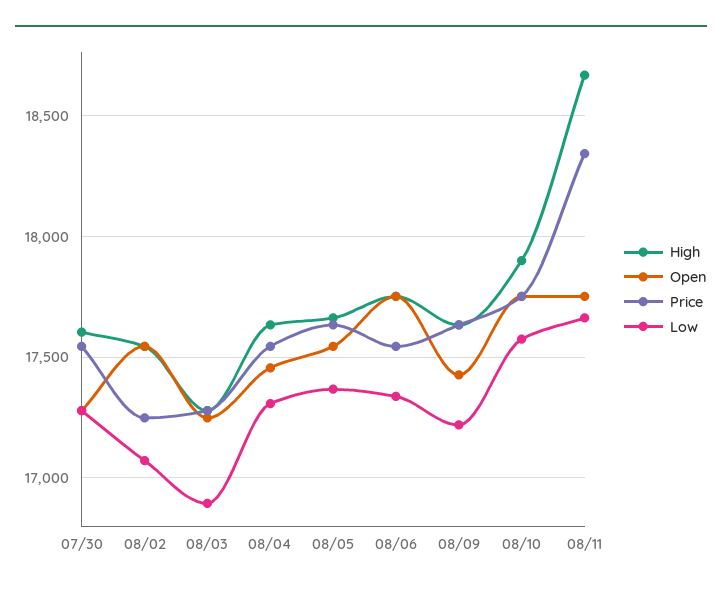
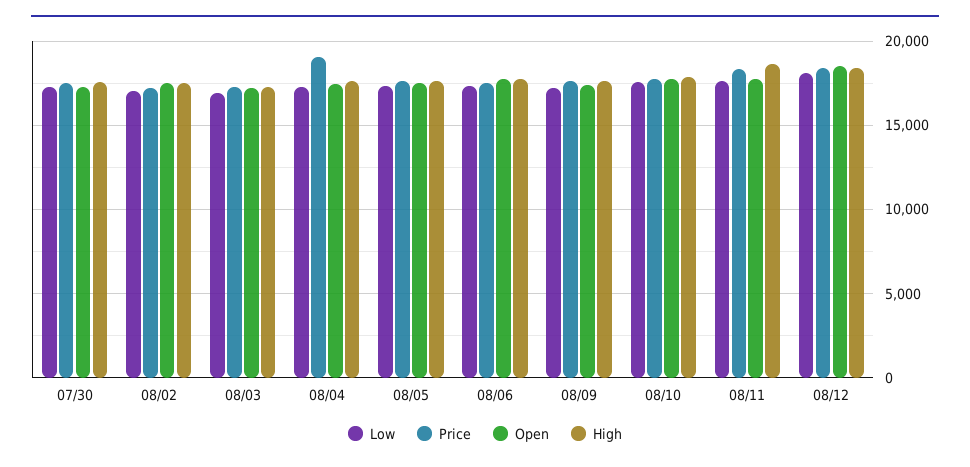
Price, 08/04: 17550 -> 19000
Low, 08/12: none -> 18000
Price, 08/12: none -> 18500
Open, 08/12: none -> 18500
High, 08/12: none -> 18500

